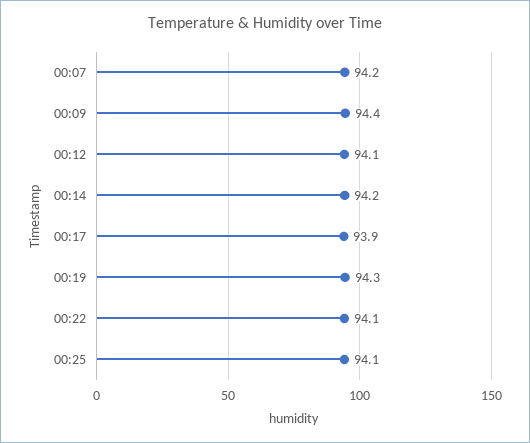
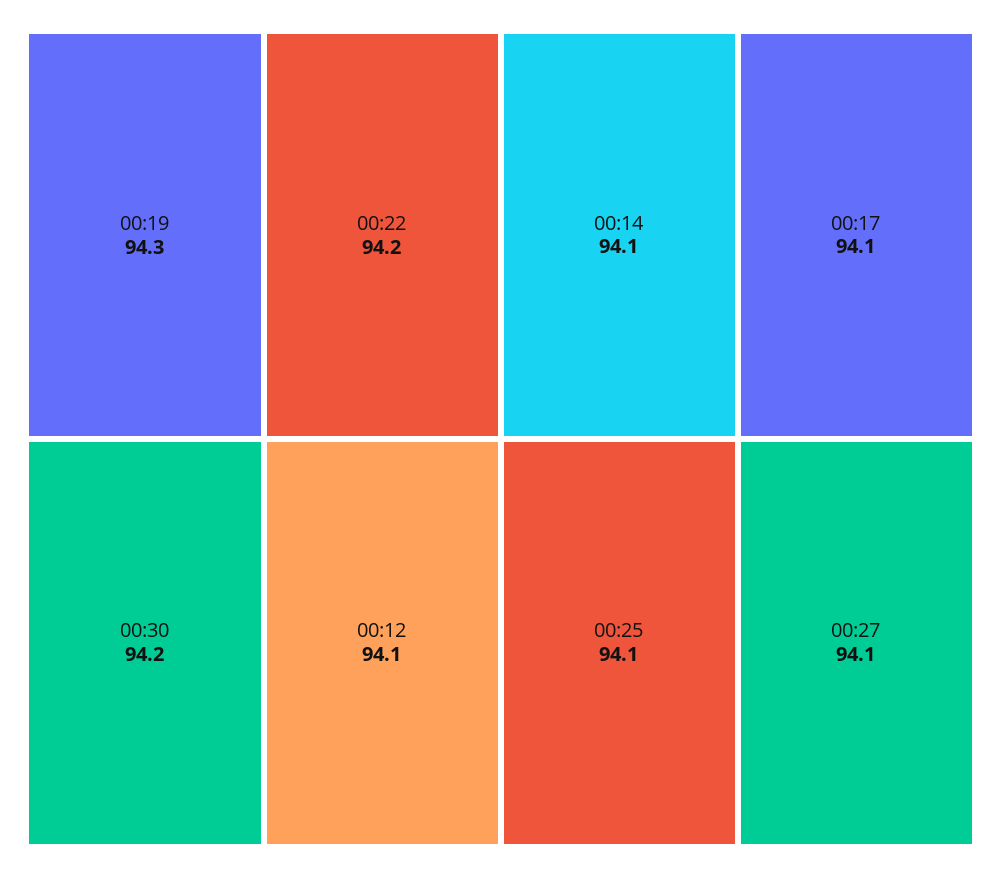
00:07: 94.2 -> none
00:09: 94.4 -> none
00:14: 94.2 -> 94.1
00:17: 93.9 -> 94.1
00:22: 94.1 -> 94.2
00:30: none -> 94.2
00:27: none -> 94.1

